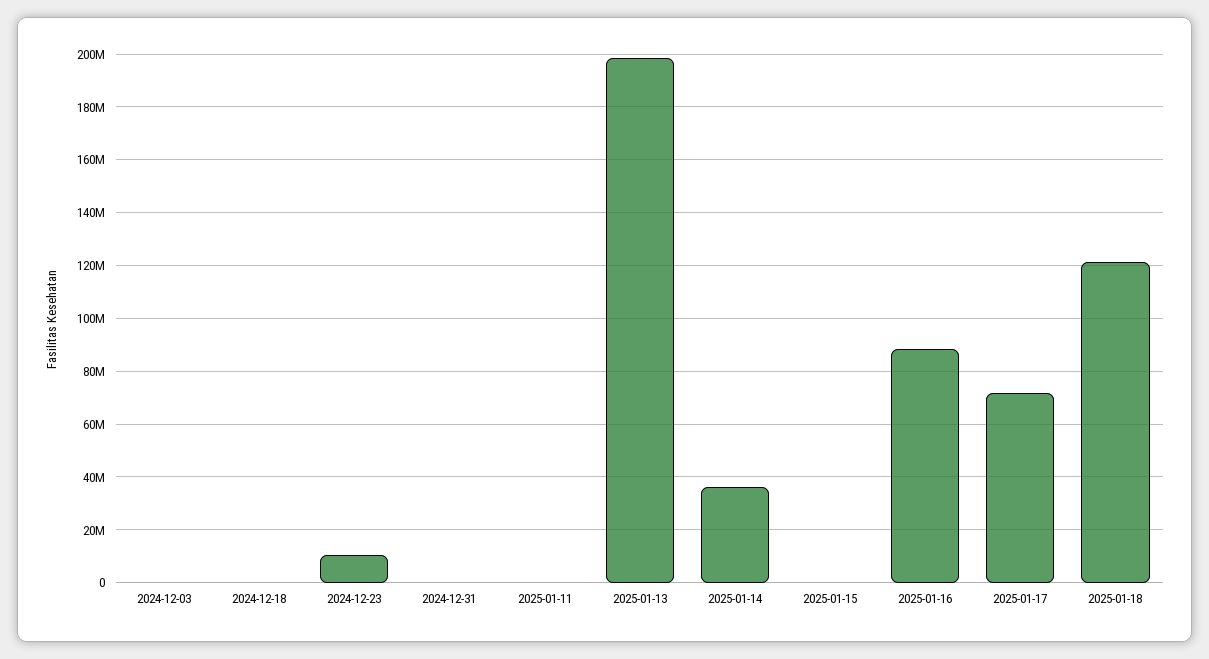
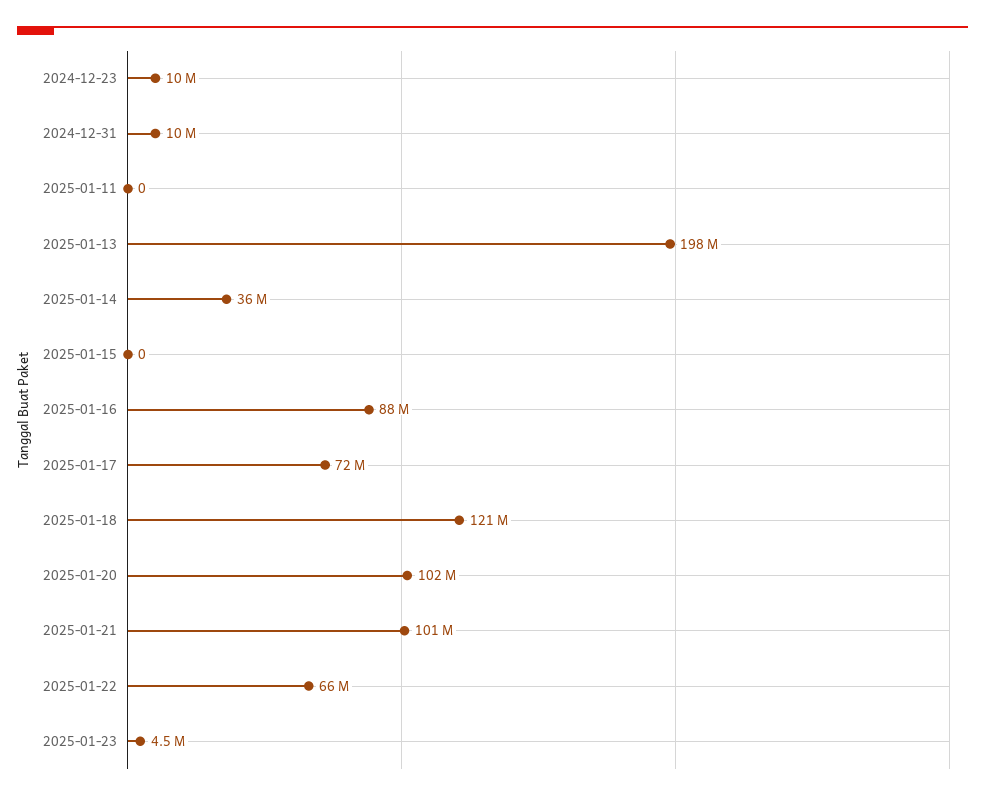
2024-12-03: 0 -> none
2024-12-18: 0 -> none
2024-12-31: 0 -> 10000000
2025-01-20: none -> 102000000
2025-01-21: none -> 101000000
2025-01-22: none -> 66000000
2025-01-23: none -> 4500000

